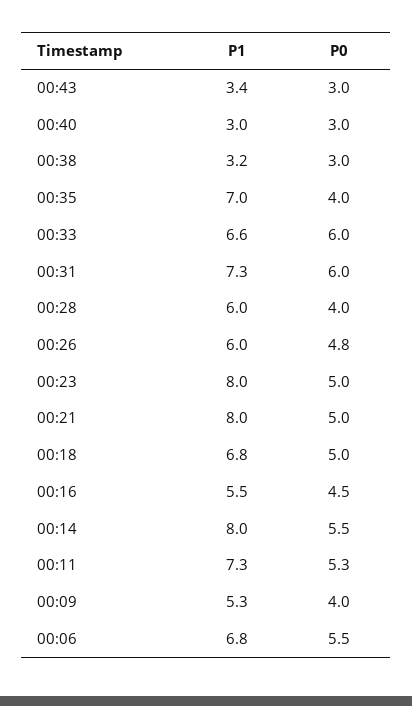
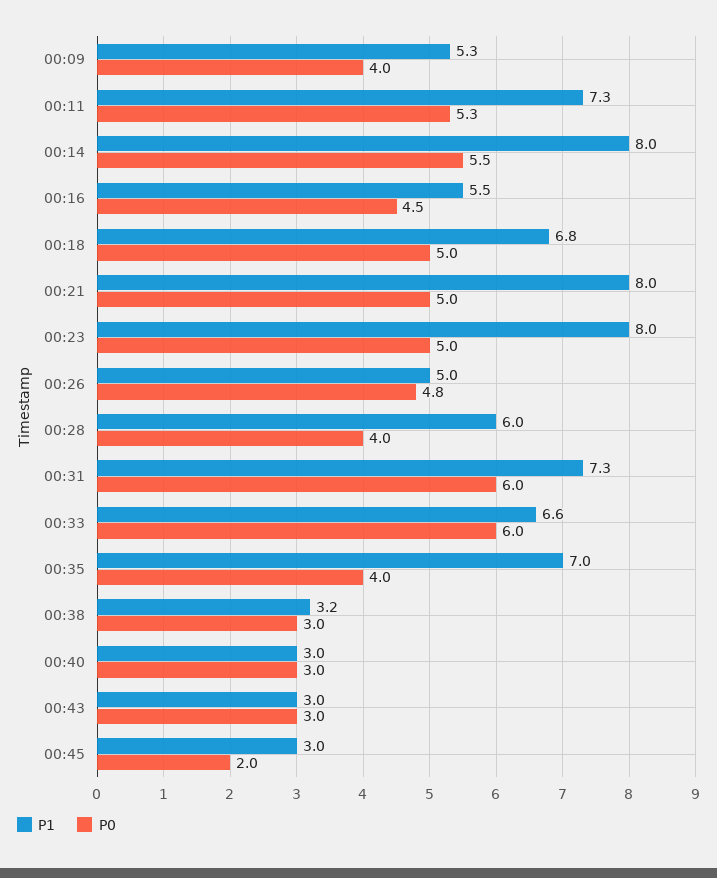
P1, 00:43: 3.4 -> 3
P1, 00:26: 6 -> 5
P1, 00:06: 6.8 -> none
P0, 00:06: 5.5 -> none
P1, 00:45: none -> 3
P0, 00:45: none -> 2

